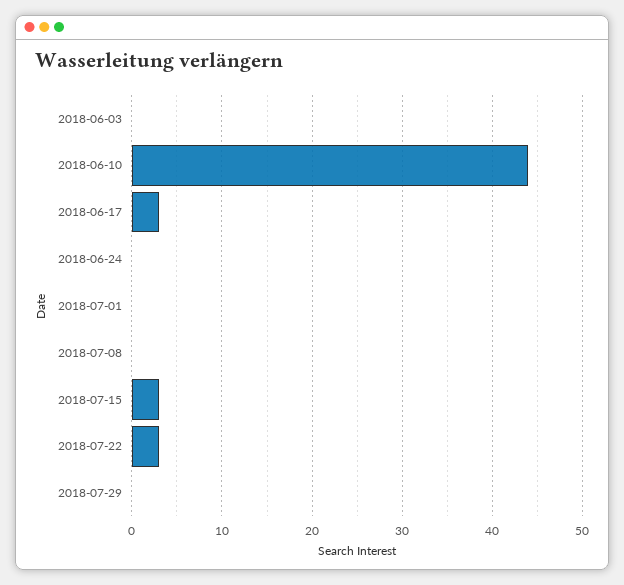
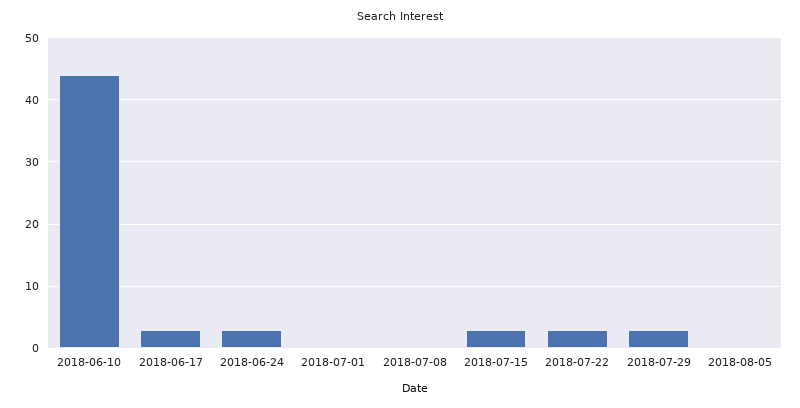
2018-06-03: 0 -> none
2018-06-24: 0 -> 3
2018-07-29: 0 -> 3
2018-08-05: none -> 0

